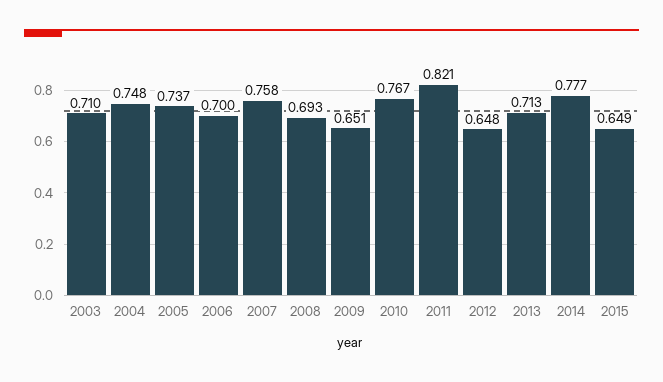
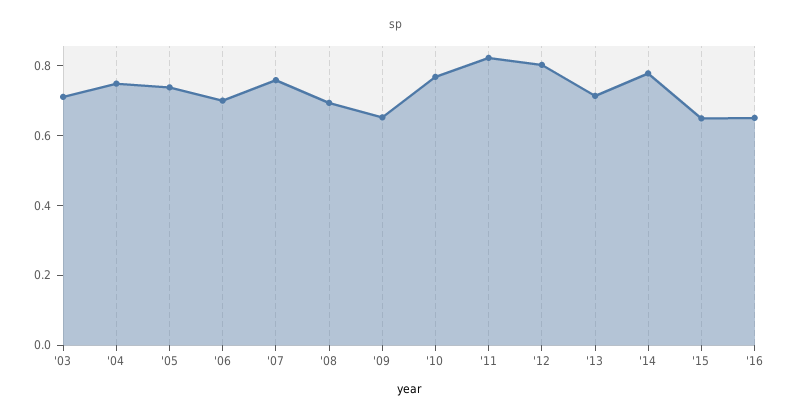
2012: 0.648 -> 0.8
'16: none -> 0.65

